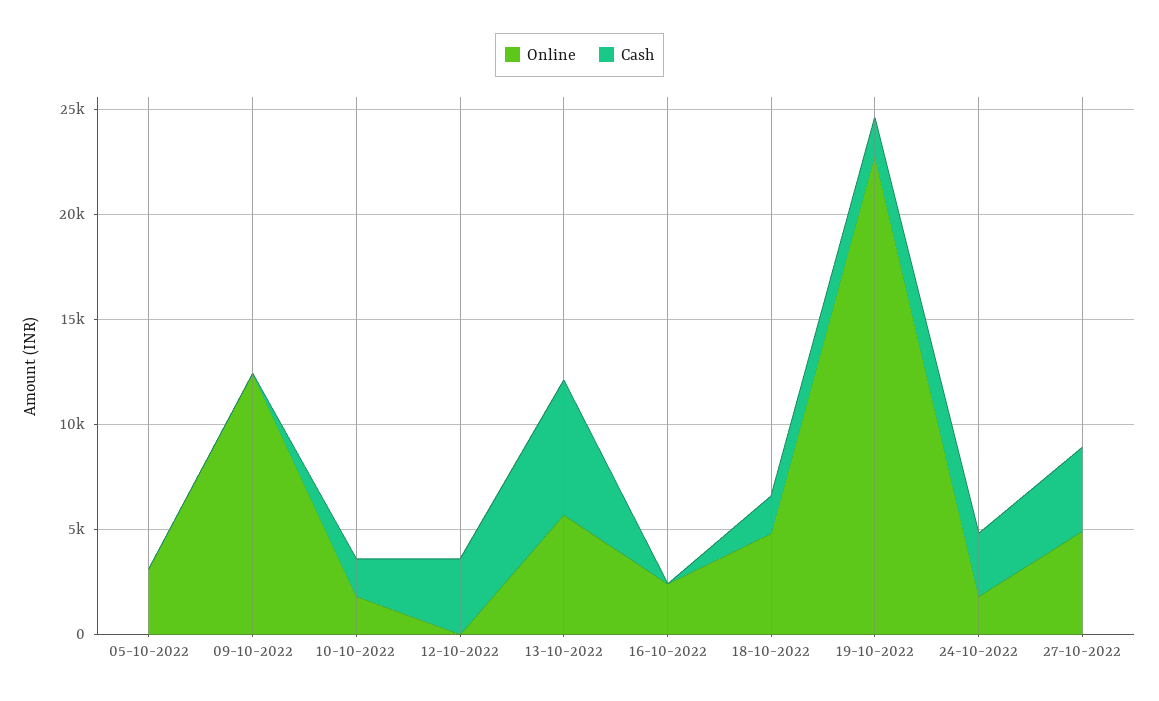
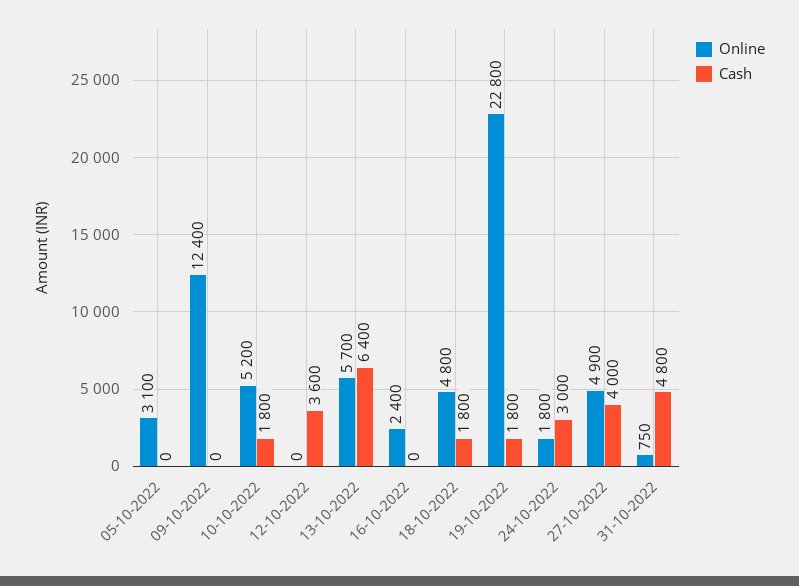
Online, 10-10-2022: 2000 -> 5200
Online, 31-10-2022: none -> 750
Cash, 31-10-2022: none -> 4800

